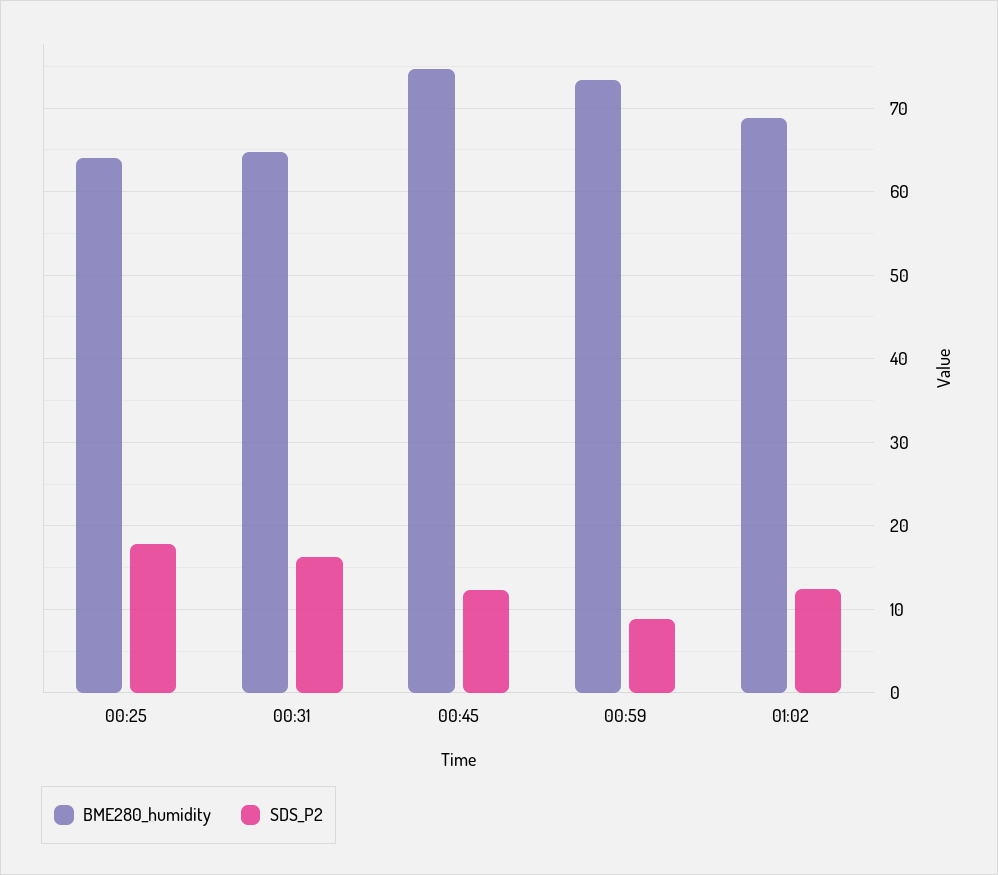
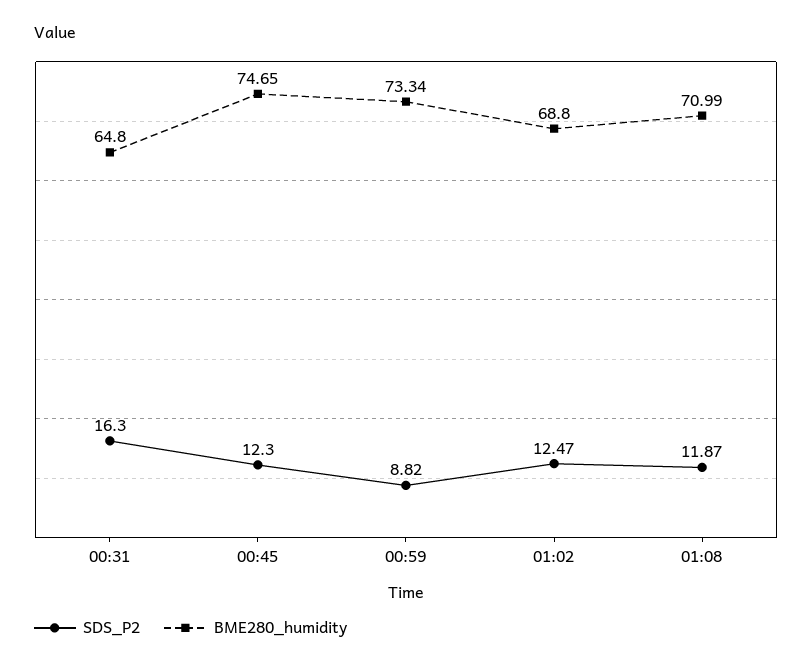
BME280_humidity, 00:25: 64 -> none
SDS_P2, 00:25: 18 -> none
SDS_P2, 01:08: none -> 11.87
BME280_humidity, 01:08: none -> 70.99

